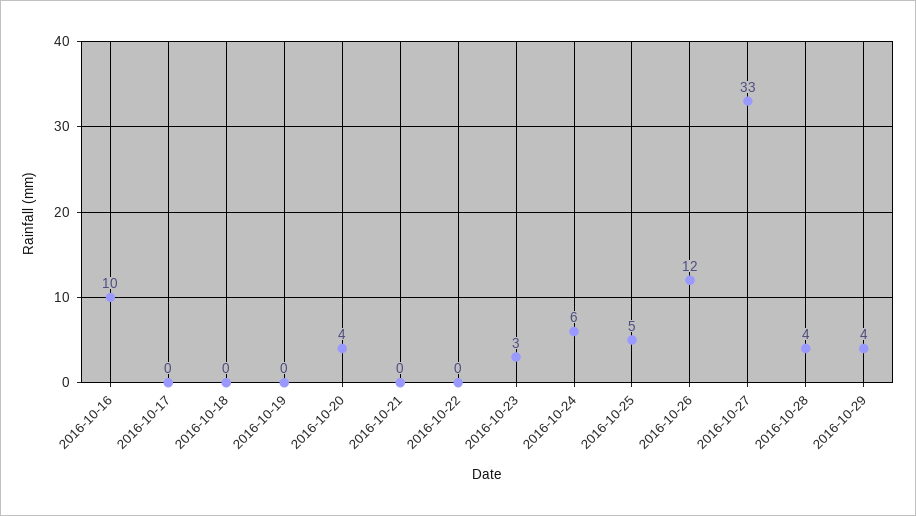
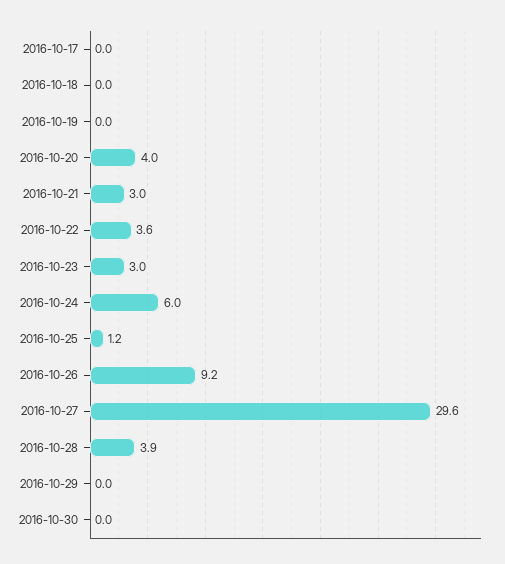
2016-10-16: 10 -> none
2016-10-21: 0 -> 3
2016-10-22: 0 -> 3.6
2016-10-25: 5 -> 1.2
2016-10-26: 12 -> 9.2
2016-10-27: 33 -> 29.6
2016-10-29: 4 -> 0
2016-10-30: none -> 0

